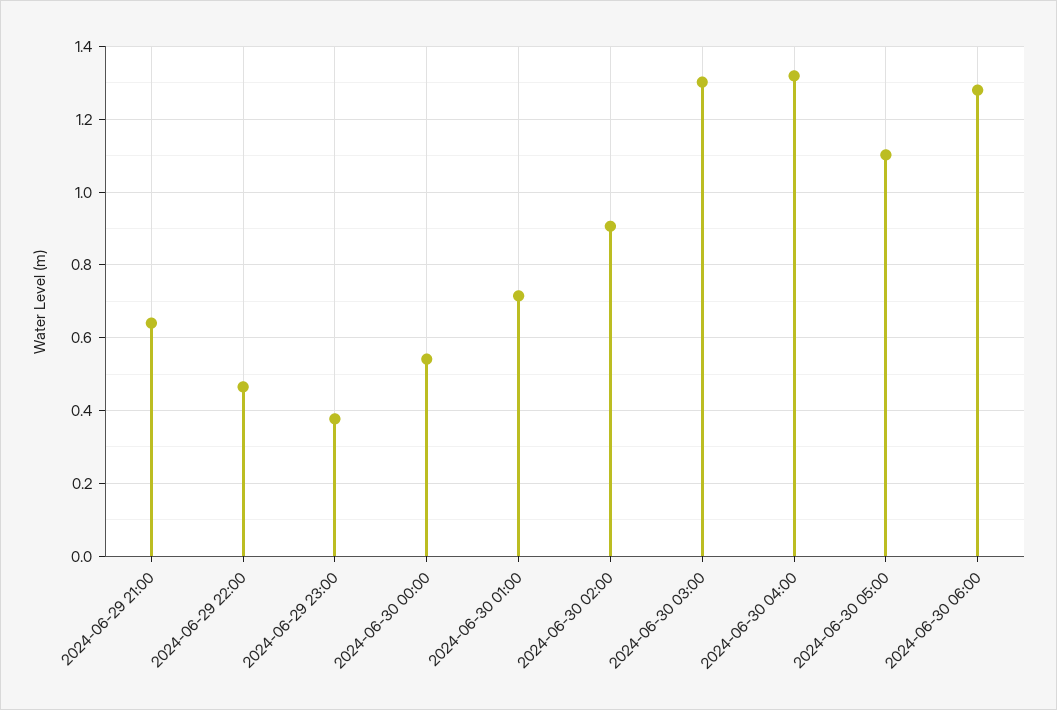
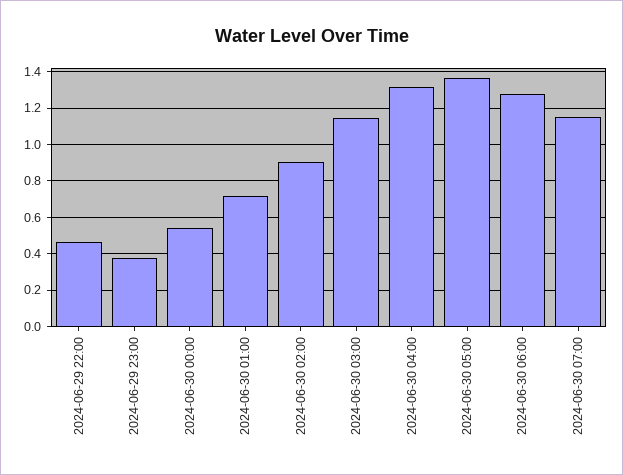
2024-06-29 21:00: 0.64 -> none
2024-06-30 03:00: 1.3 -> 1.15
2024-06-30 05:00: 1.1 -> 1.35
2024-06-30 07:00: none -> 1.15

